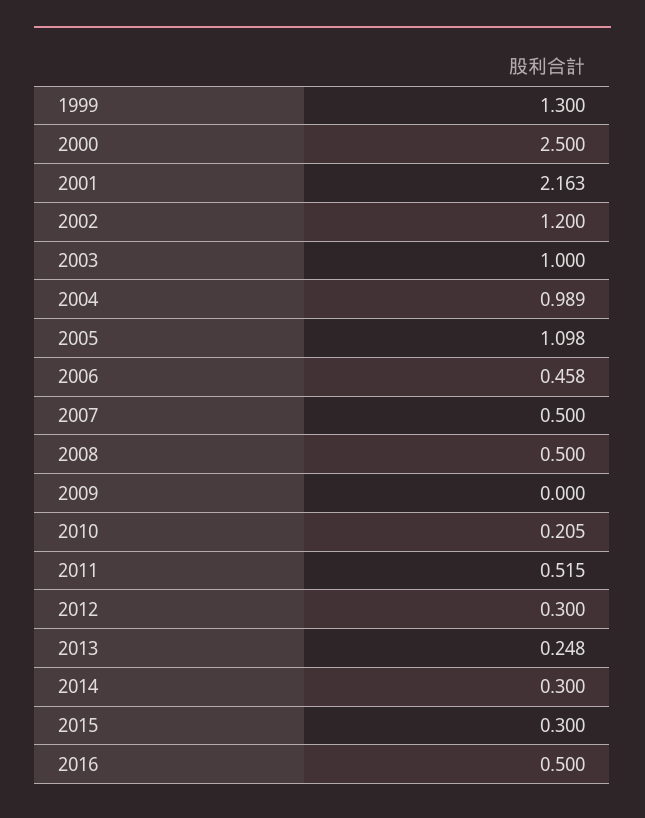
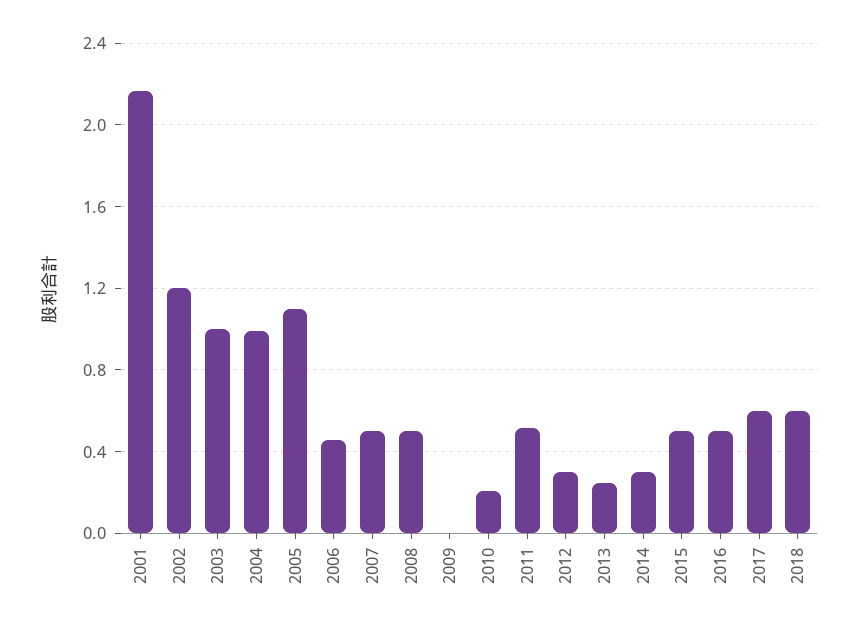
1999: 1.3 -> none
2000: 2.5 -> none
2015: 0.3 -> 0.5
2017: none -> 0.6
2018: none -> 0.6

